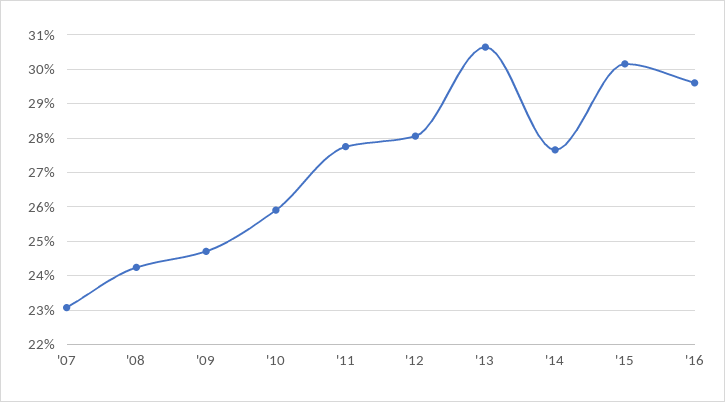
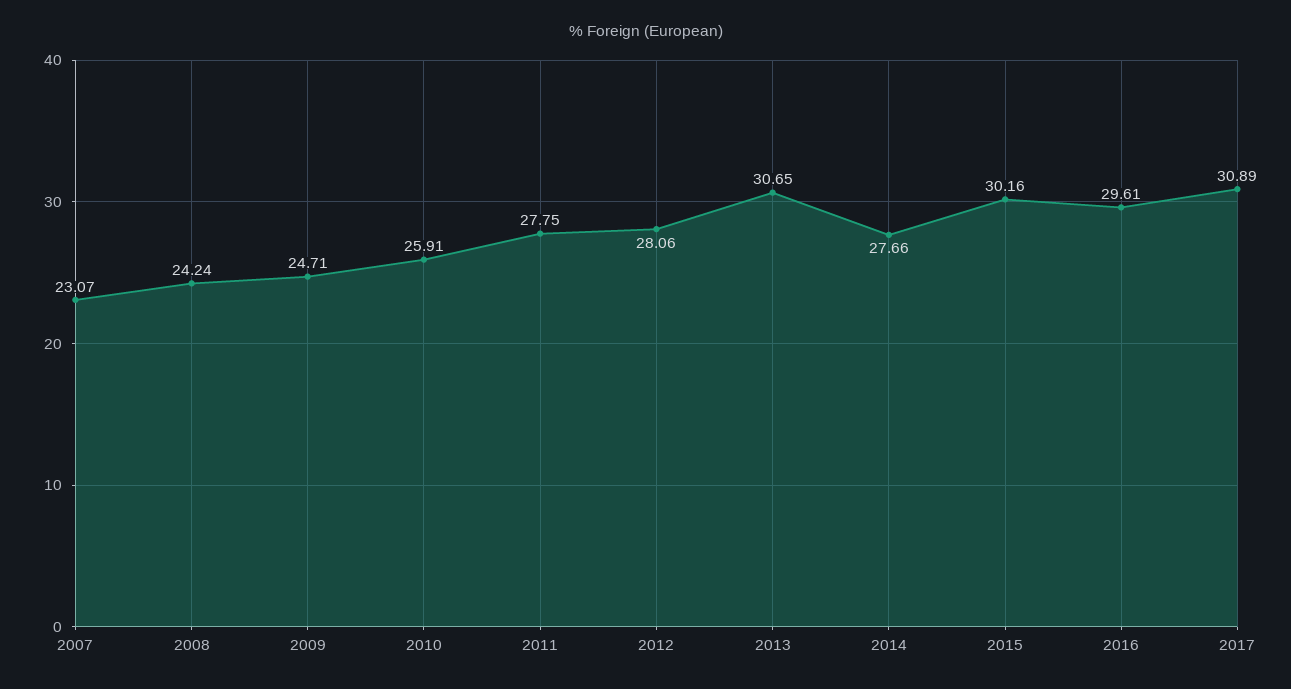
2017: none -> 30.89

